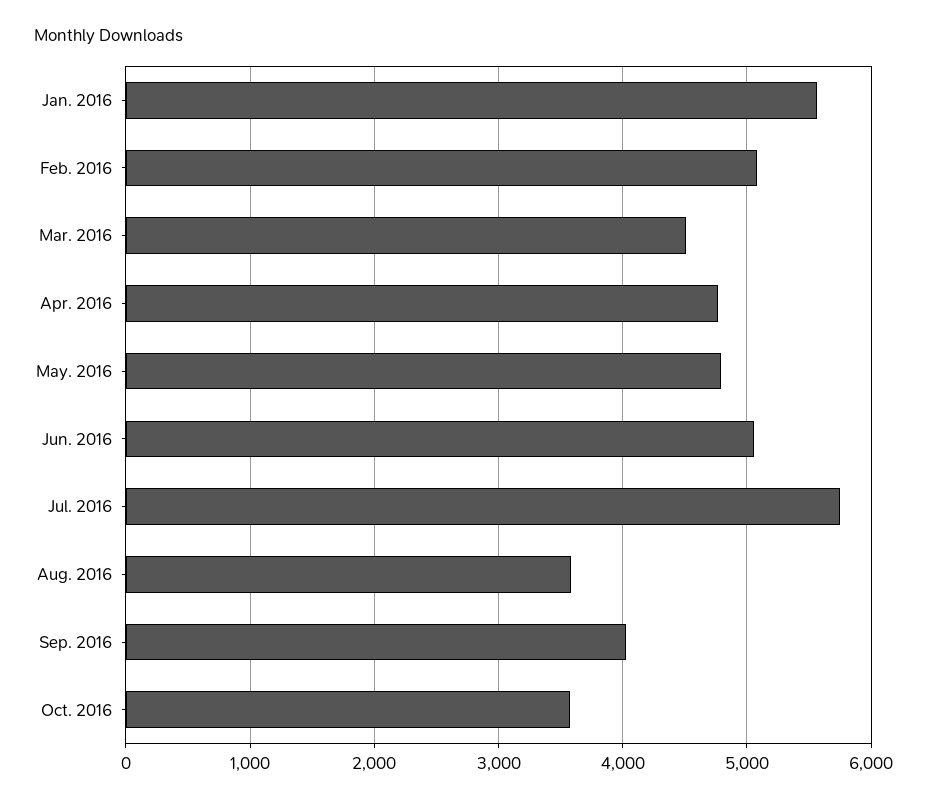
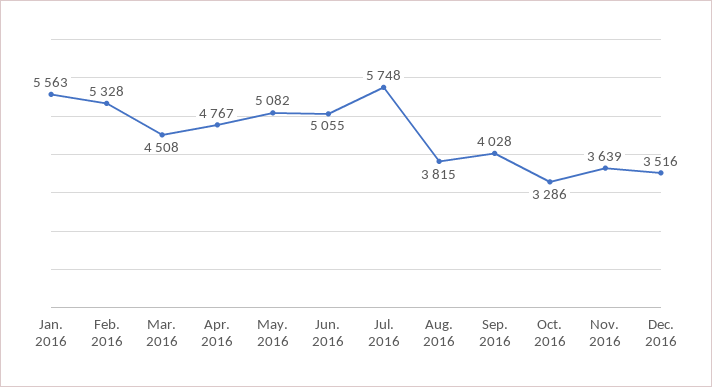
Feb. 2016: 5100 -> 5328
May. 2016: 4800 -> 5082
Aug. 2016: 3600 -> 3815
Oct. 2016: 3600 -> 3286
Nov. 2016: none -> 3639
Dec. 2016: none -> 3516

